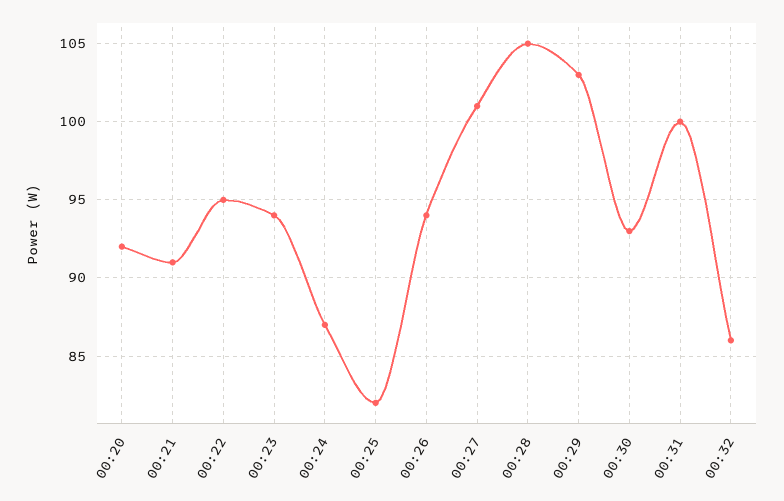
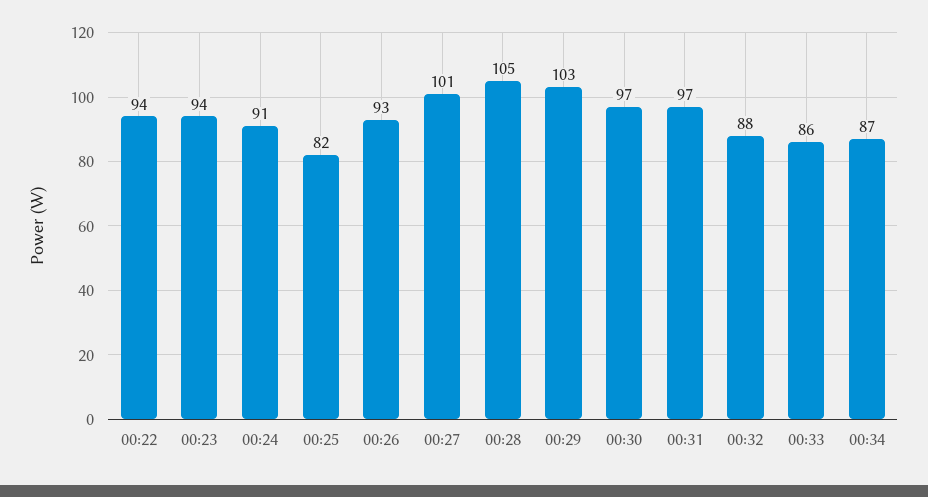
00:20: 92 -> none
00:21: 91 -> none
00:22: 95 -> 94
00:24: 87 -> 91
00:26: 94 -> 93
00:30: 93 -> 97
00:31: 100 -> 97
00:32: 86 -> 88
00:33: none -> 86
00:34: none -> 87

